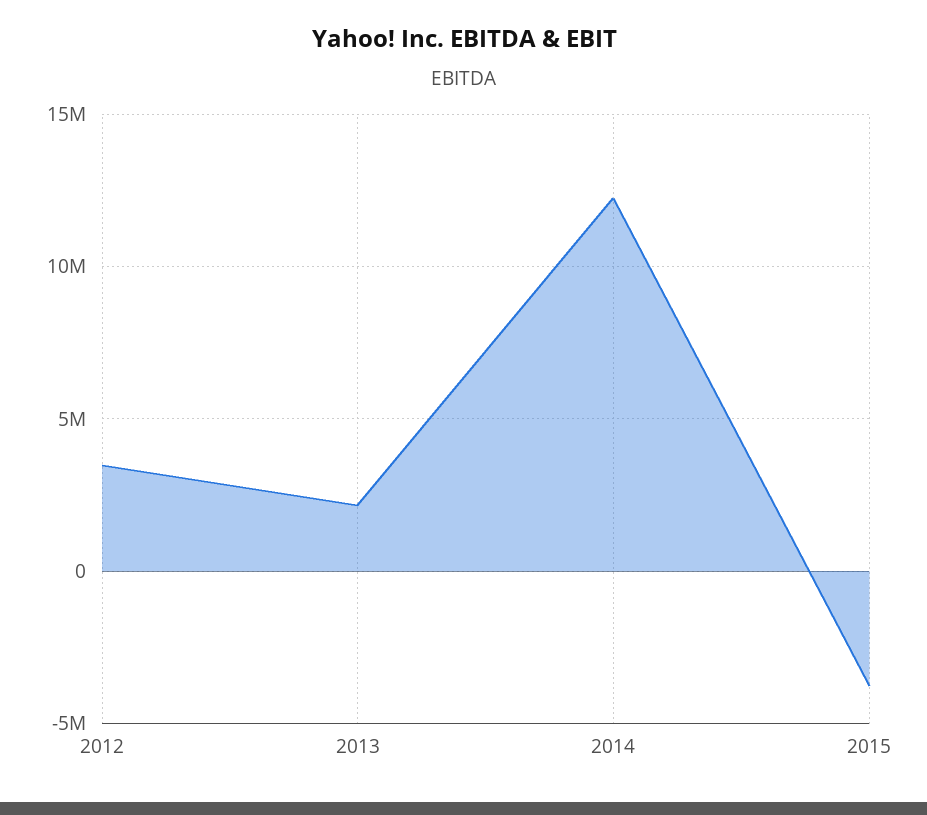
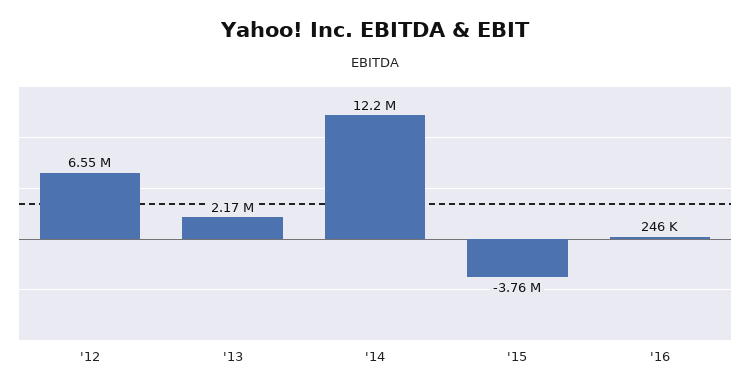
2012: 3500000 -> 6550000
'16: none -> 246000

